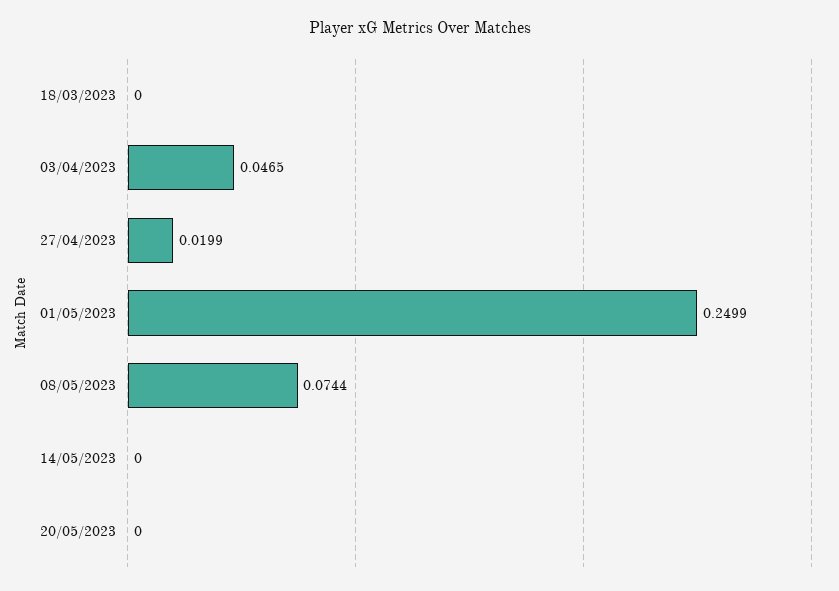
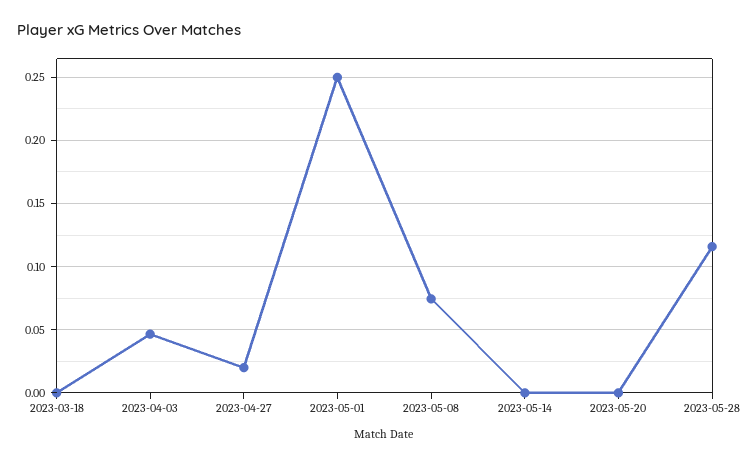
2023-05-28: none -> 0.115

